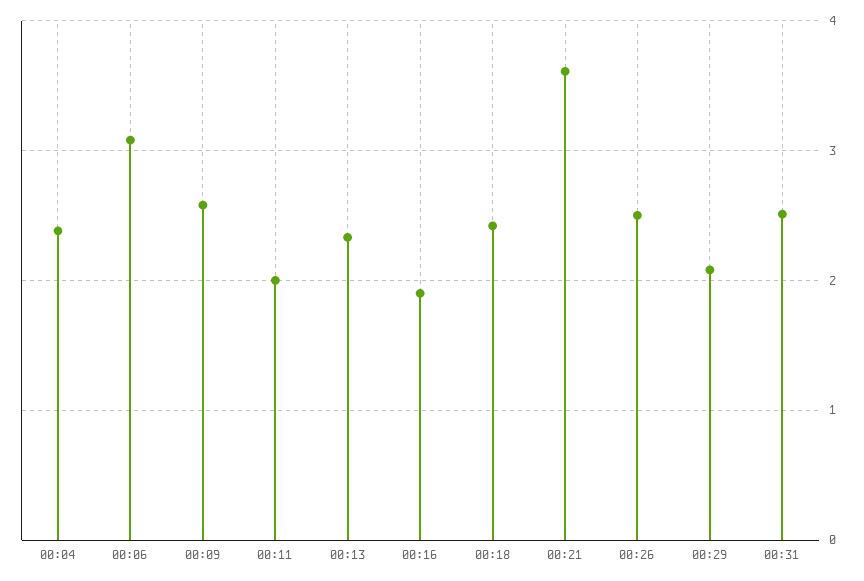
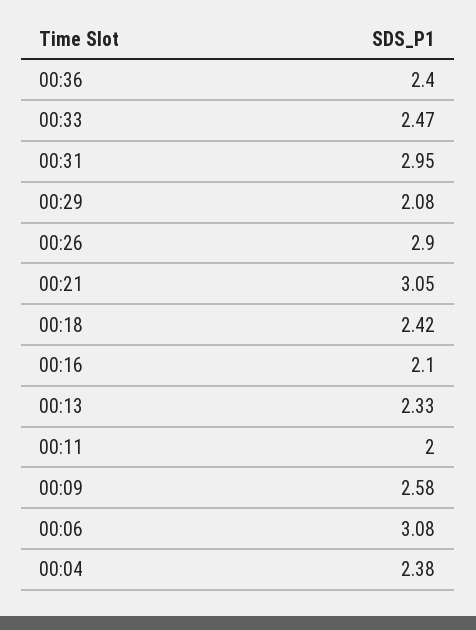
00:16: 1.9 -> 2.1
00:21: 3.6 -> 3.05
00:26: 2.5 -> 2.9
00:31: 2.5 -> 2.95
00:36: none -> 2.4
00:33: none -> 2.47

